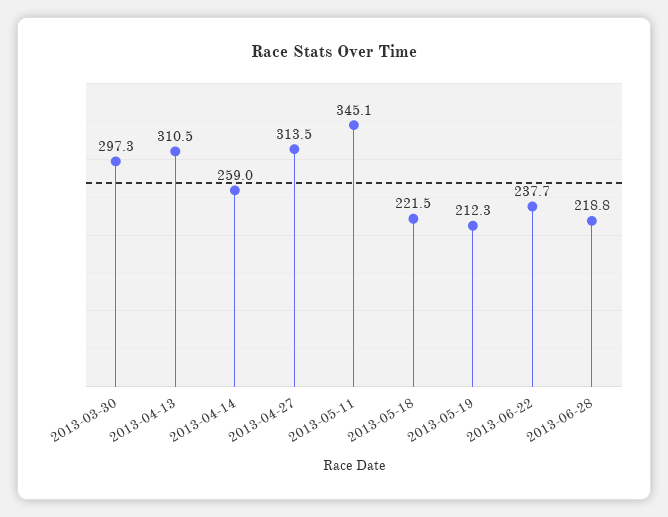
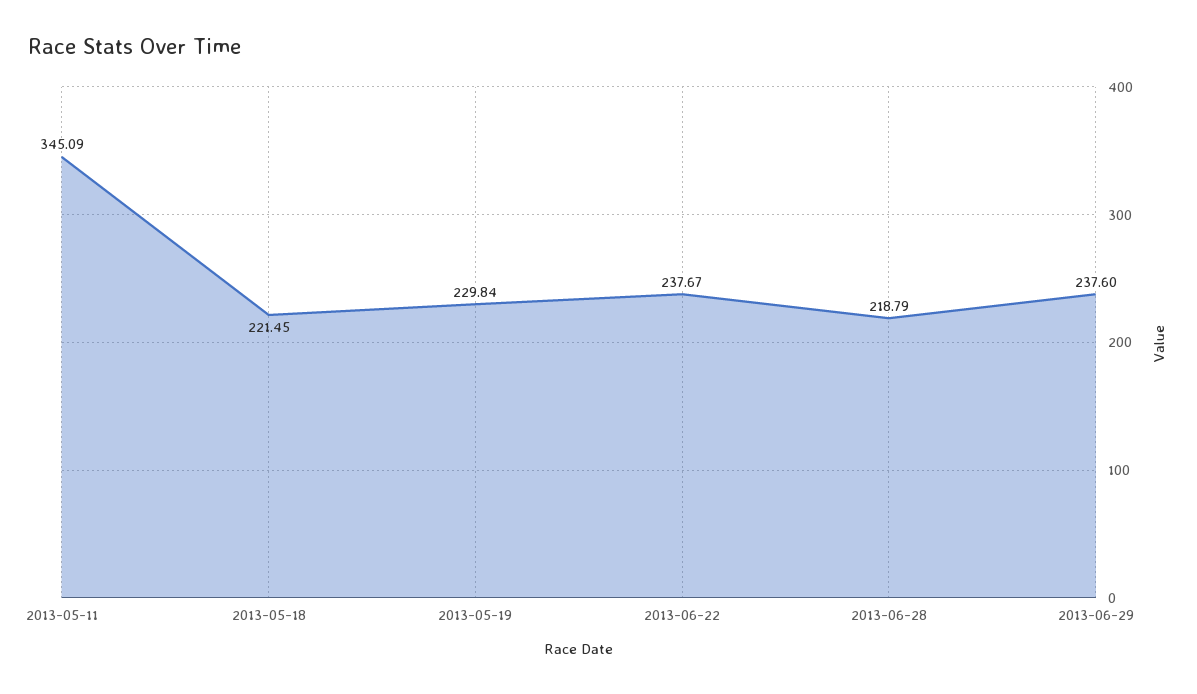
2013-03-30: 297.3 -> none
2013-04-13: 310.5 -> none
2013-04-14: 259 -> none
2013-04-27: 313.5 -> none
2013-05-19: 212.3 -> 229.84
2013-06-29: none -> 237.6

